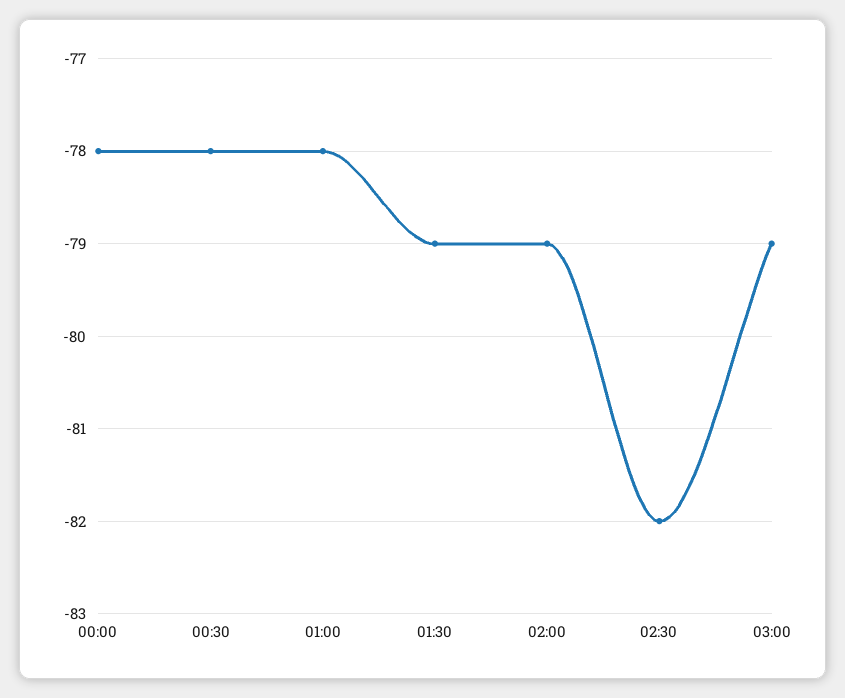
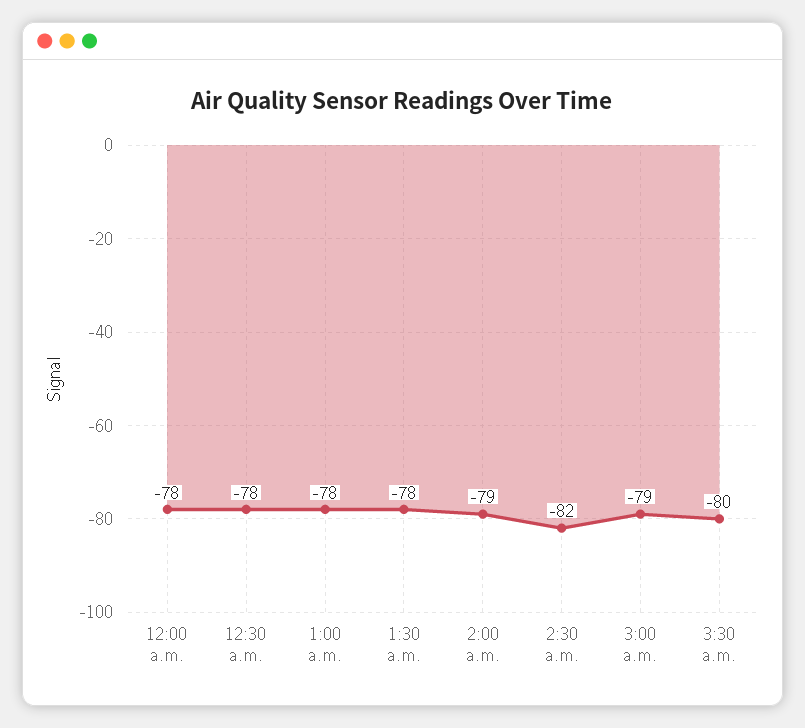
01:30: -79 -> -78
3:30 a.m.: none -> -80

